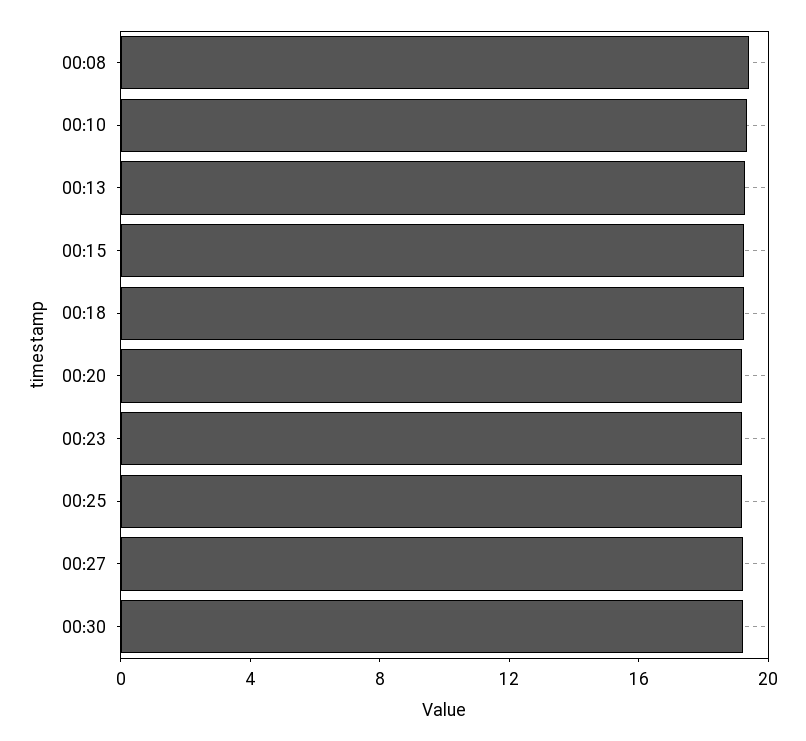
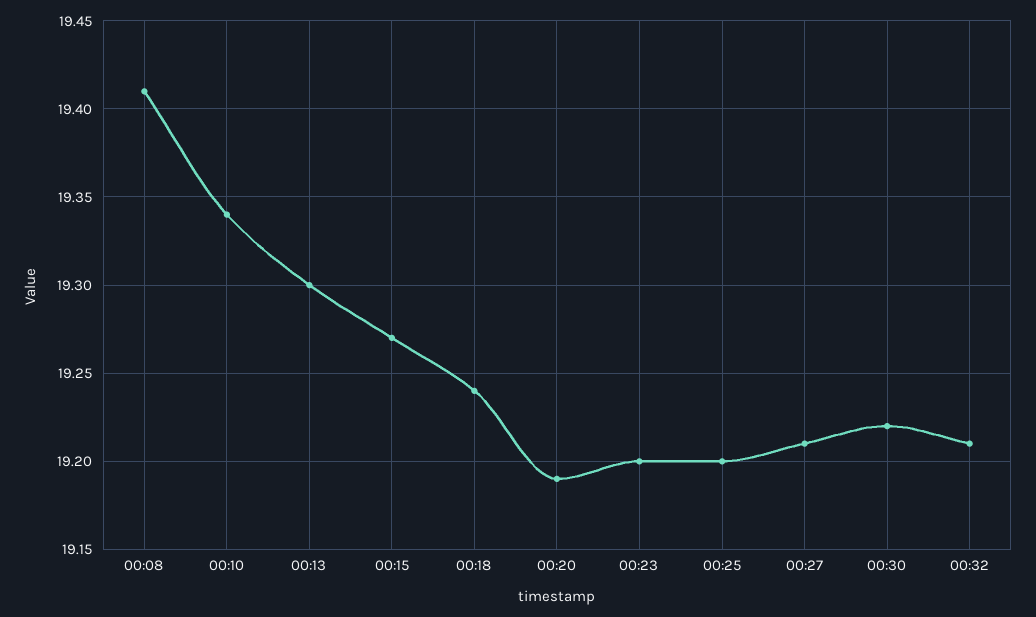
00:32: none -> 19.21

